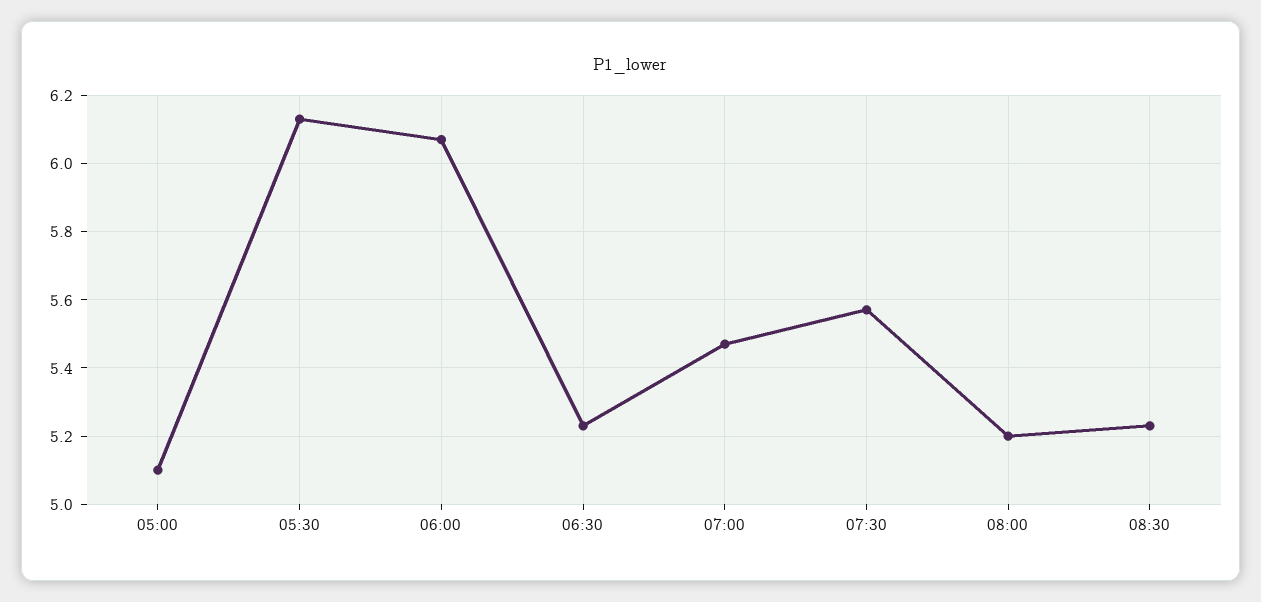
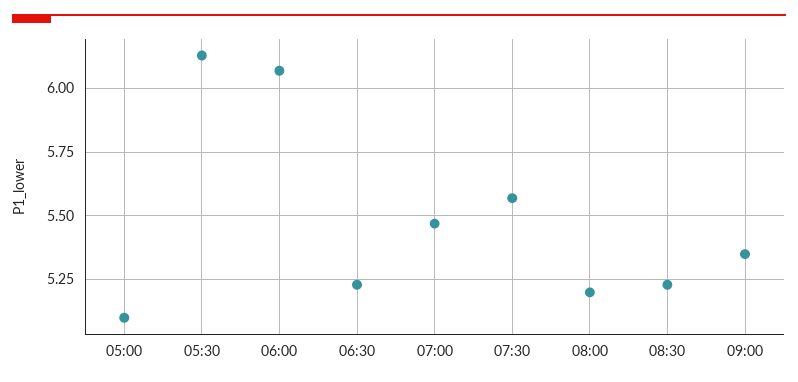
09:00: none -> 5.35

